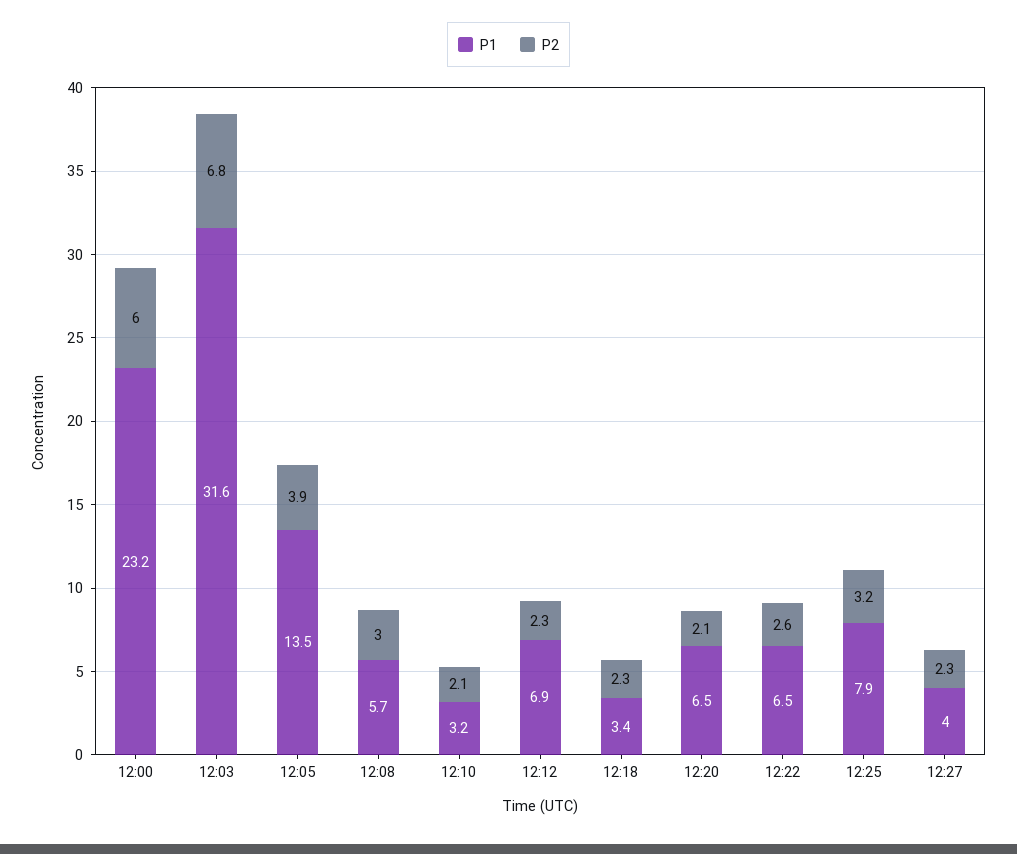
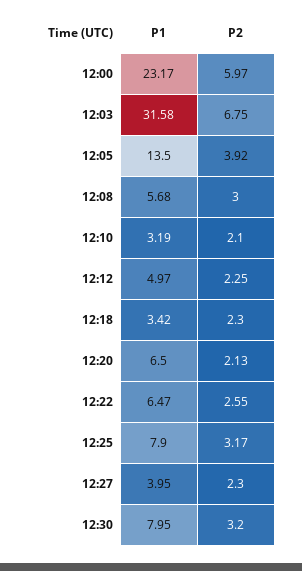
P1, 12:12: 6.9 -> 4.97
P1, 12:30: none -> 7.95
P2, 12:30: none -> 3.2

